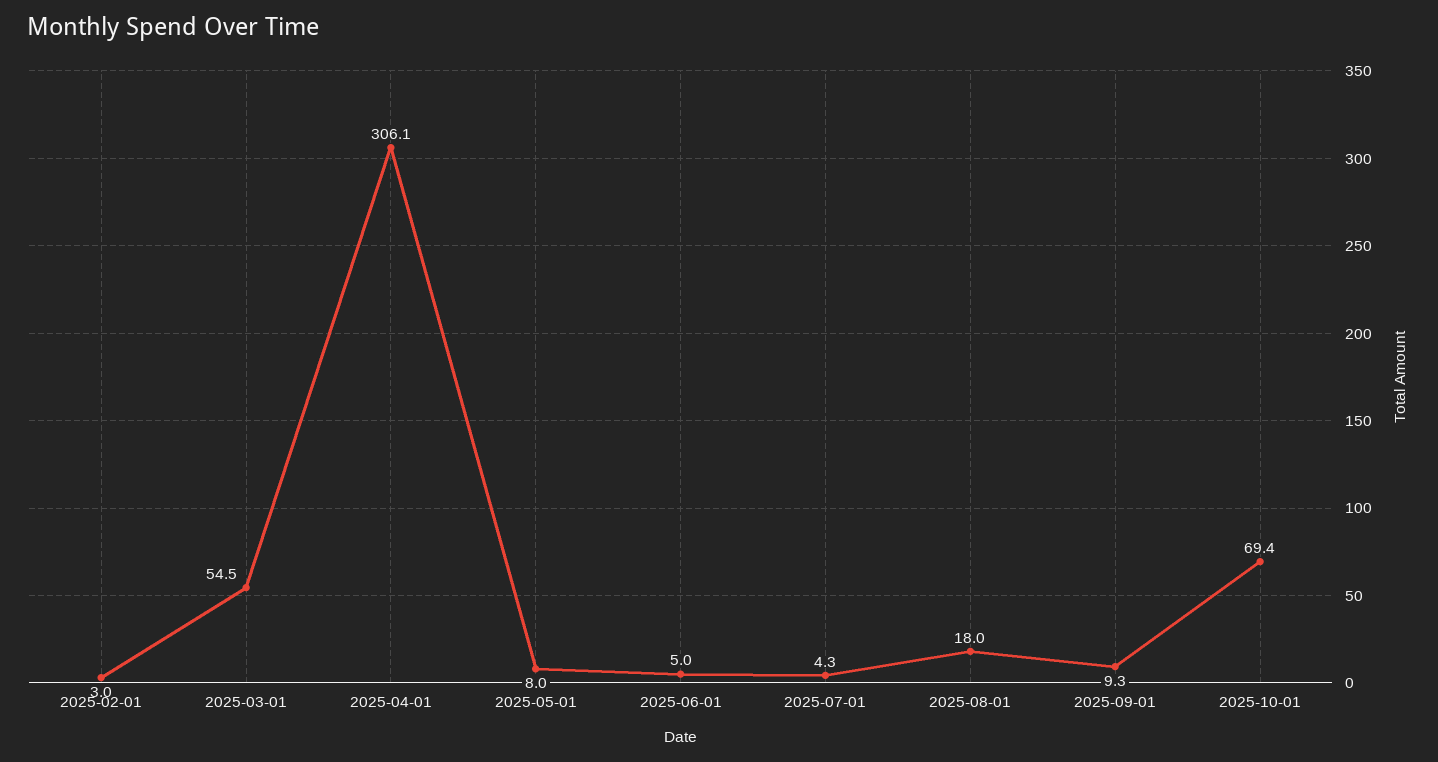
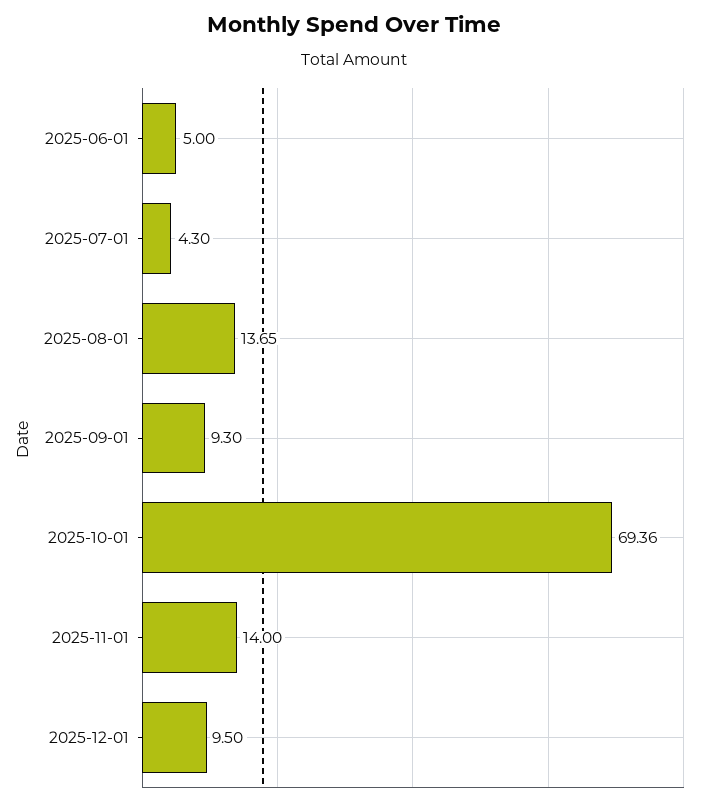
2025-02-01: 3 -> none
2025-03-01: 54.5 -> none
2025-04-01: 306.1 -> none
2025-05-01: 8 -> none
2025-08-01: 18 -> 13.65
2025-11-01: none -> 14
2025-12-01: none -> 9.5

